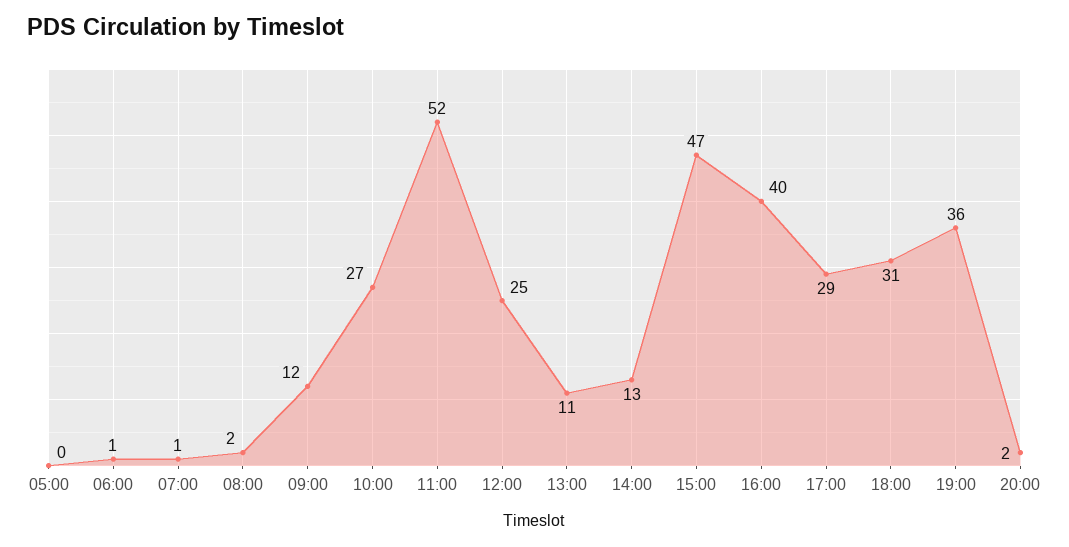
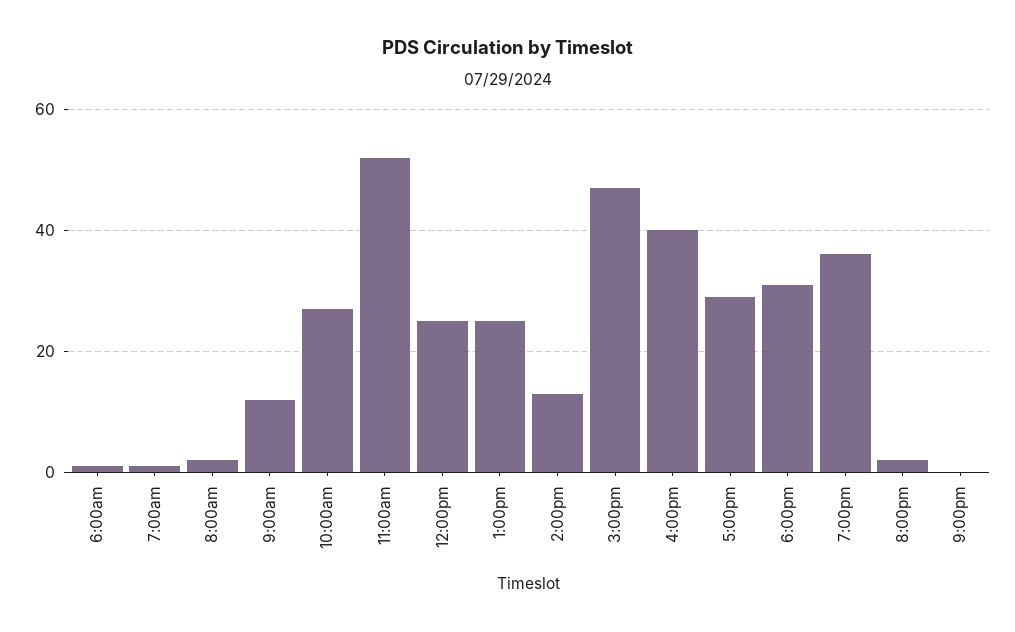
05:00: 0 -> none
13:00: 11 -> 25
9:00pm: none -> 0

